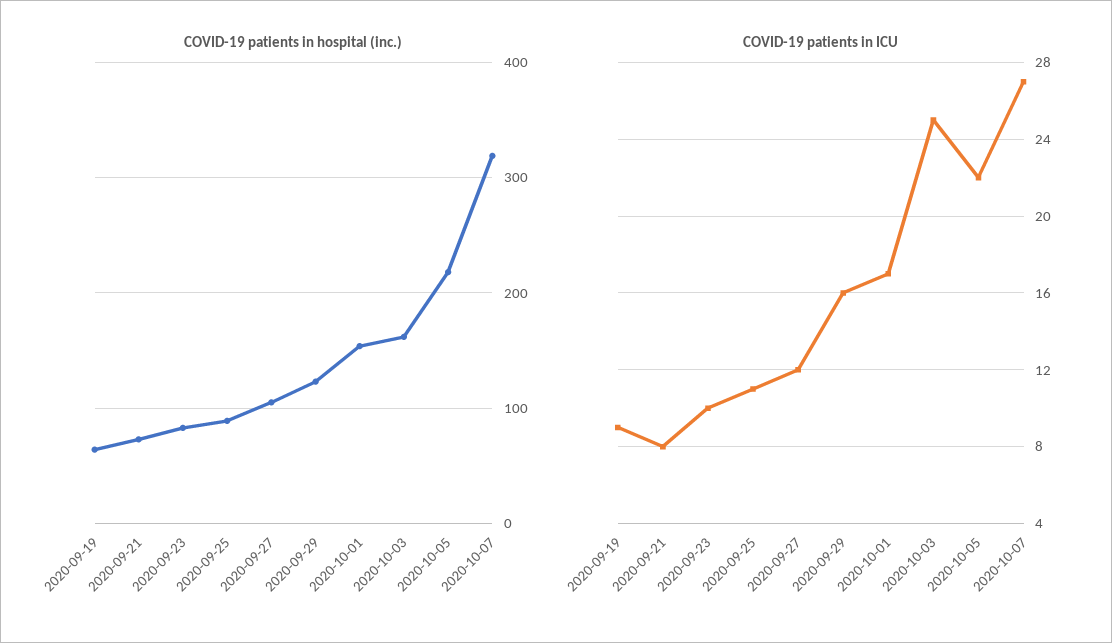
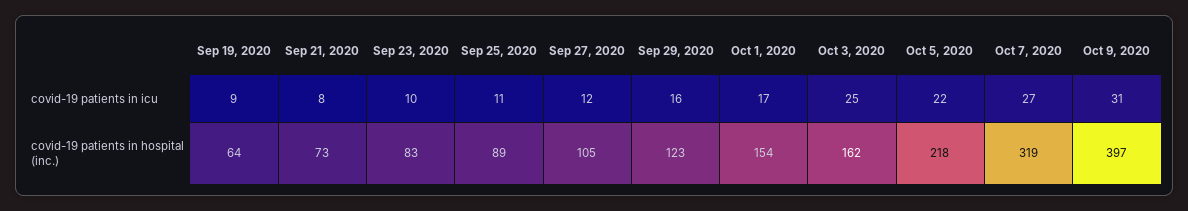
COVID-19 patients in ICU, Oct 9, 2020: none -> 31
COVID-19 patients in hospital (inc.), Oct 9, 2020: none -> 397

